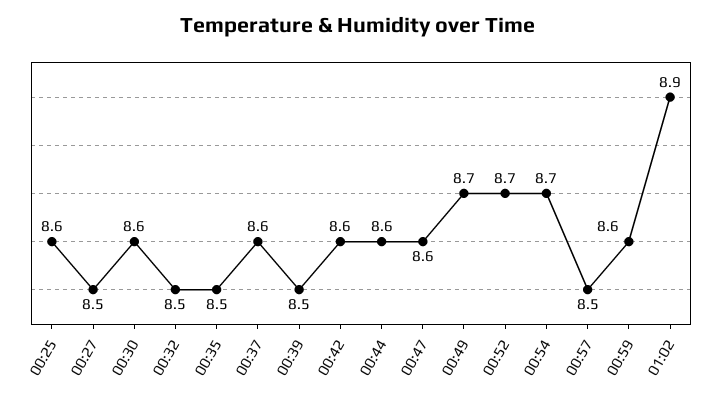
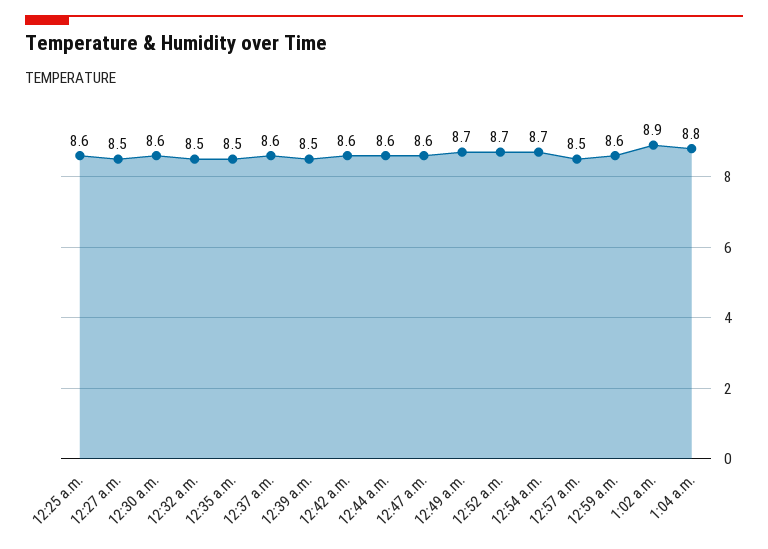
1:04 a.m.: none -> 8.8

